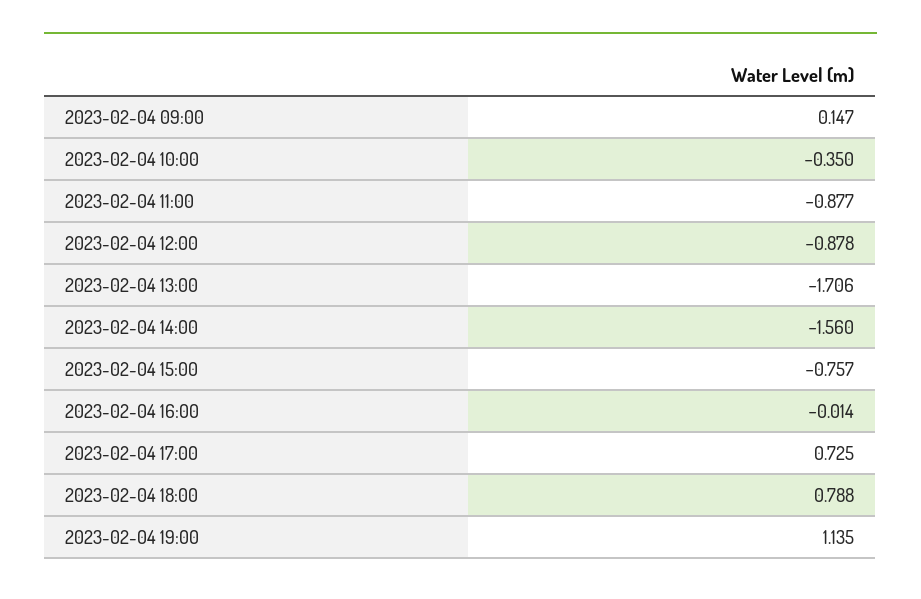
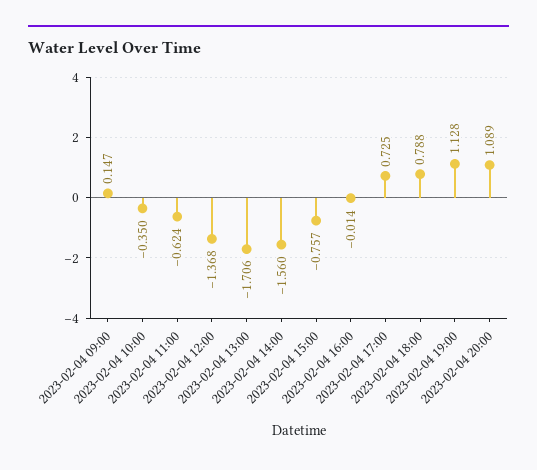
2023-02-04 11:00: -0.877 -> -0.624
2023-02-04 12:00: -0.878 -> -1.368
2023-02-04 19:00: 1.135 -> 1.128
2023-02-04 20:00: none -> 1.089

